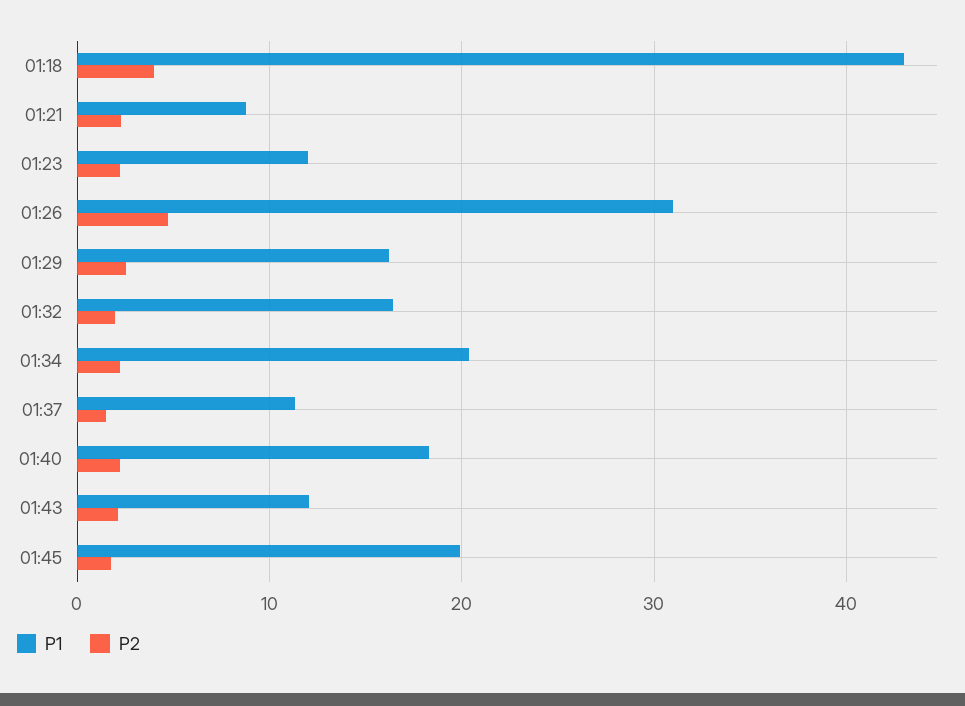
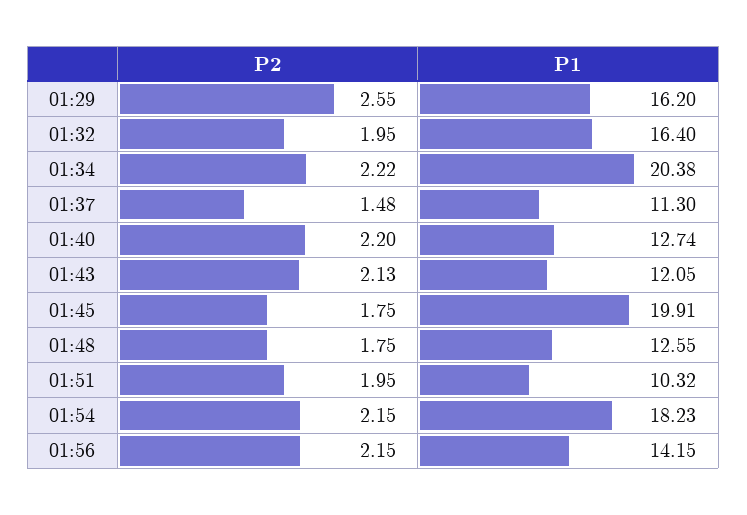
P1, 01:18: 43 -> none
P2, 01:18: 4 -> none
P1, 01:21: 9 -> none
P2, 01:21: 2 -> none
P1, 01:23: 12 -> none
P2, 01:23: 2 -> none
P1, 01:26: 31 -> none
P2, 01:26: 5 -> none
P1, 01:40: 18 -> 12.74
P2, 01:48: none -> 1.75
P1, 01:48: none -> 12.55
P2, 01:51: none -> 1.95
P1, 01:51: none -> 10.32
P2, 01:54: none -> 2.15
P1, 01:54: none -> 18.23
P2, 01:56: none -> 2.15
P1, 01:56: none -> 14.15

